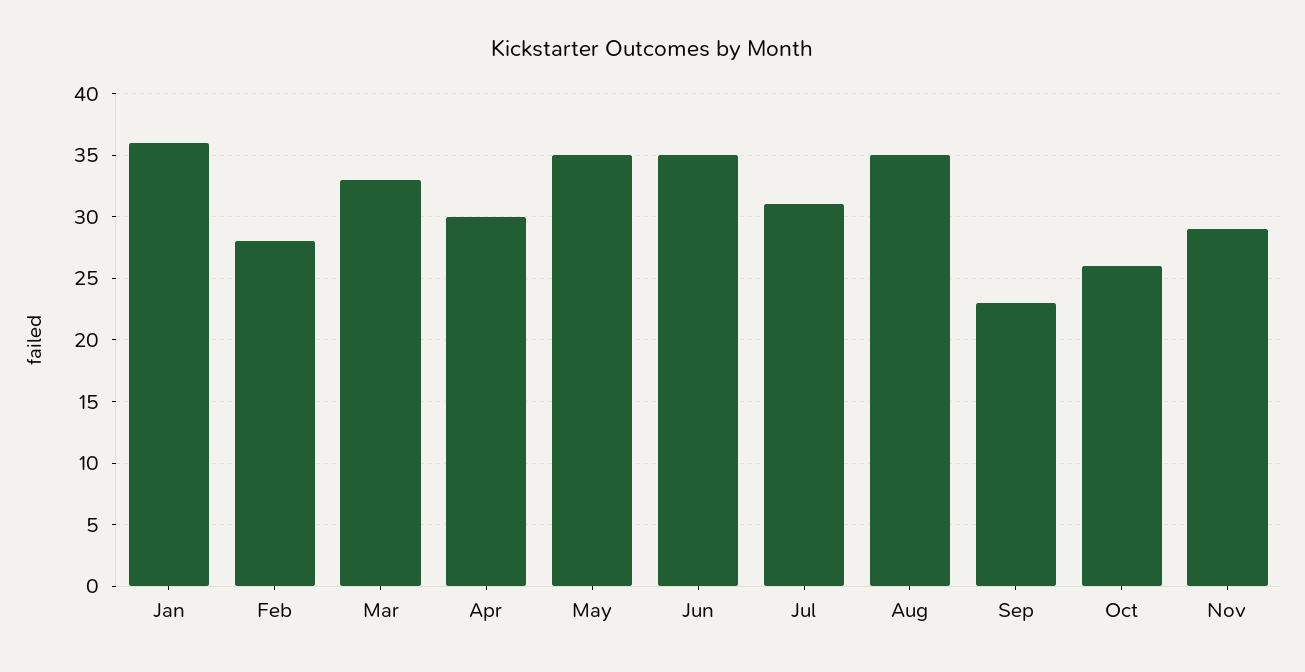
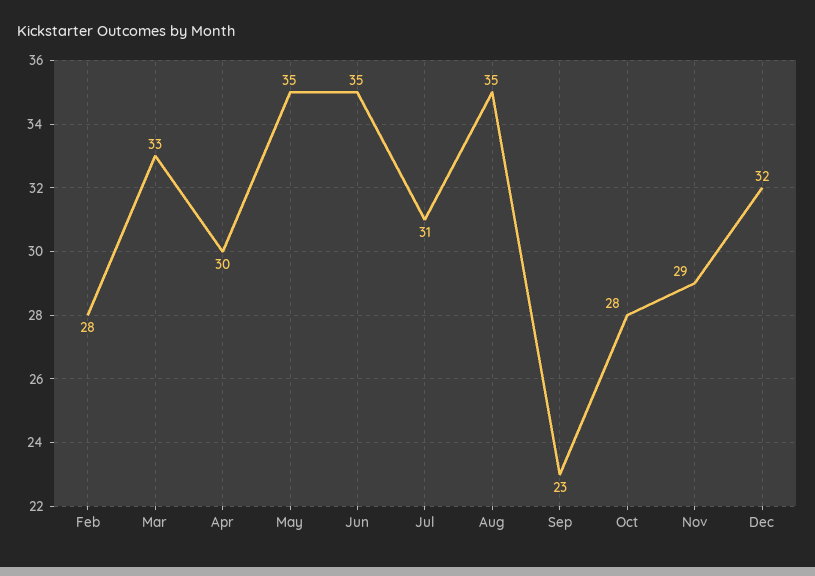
Jan: 36 -> none
Oct: 26 -> 28
Dec: none -> 32

